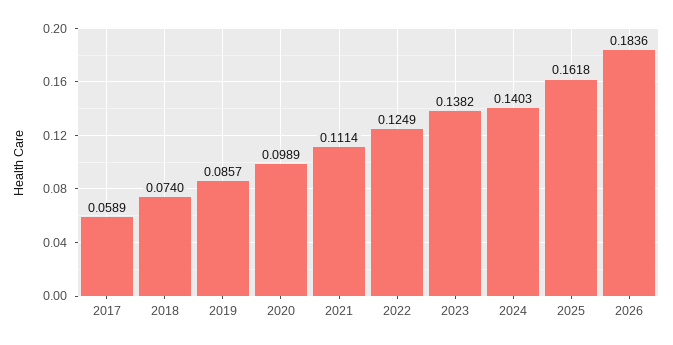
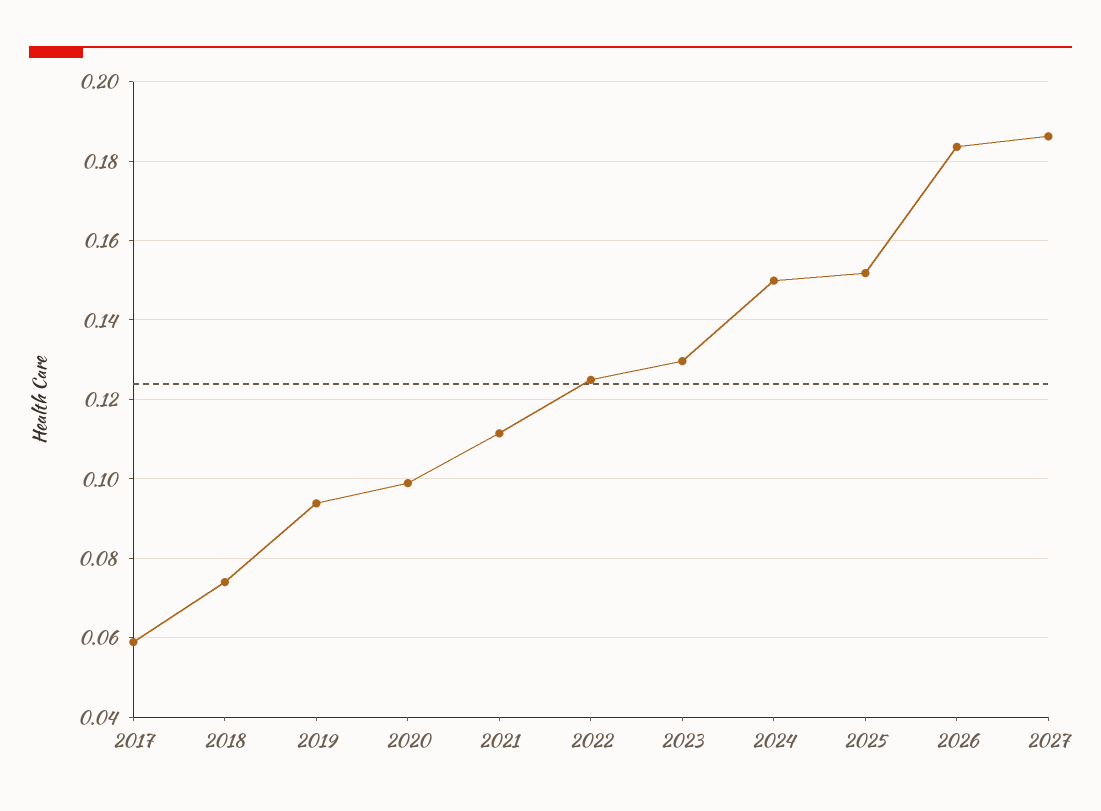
2019: 0.0857 -> 0.094
2023: 0.1382 -> 0.13
2024: 0.1403 -> 0.15
2025: 0.1618 -> 0.152
2027: none -> 0.186

